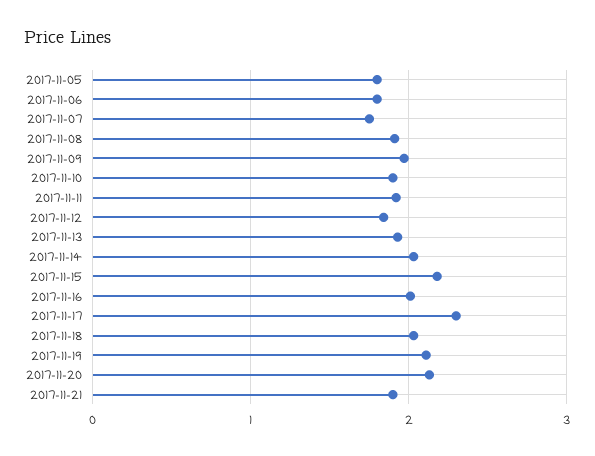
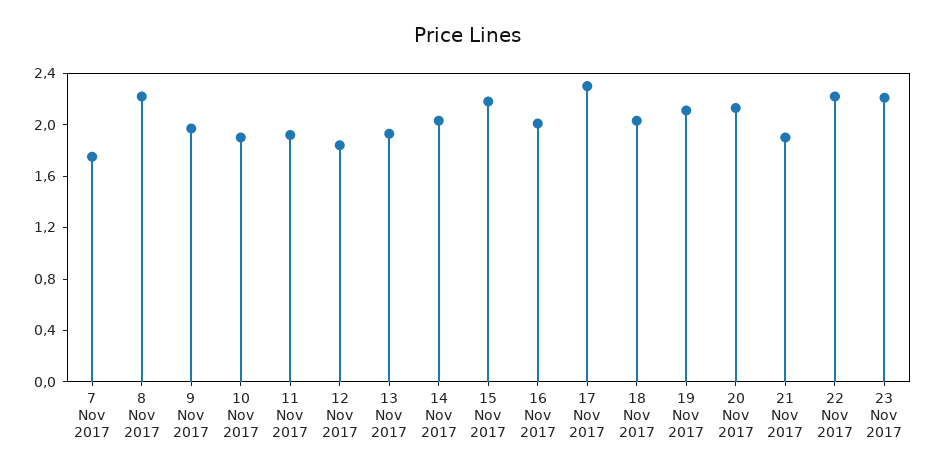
2017-11-05: 1.8 -> none
2017-11-06: 1.8 -> none
2017-11-08: 1.9 -> 2.2
22 Nov 2017: none -> 2.2
23 Nov 2017: none -> 2.2

